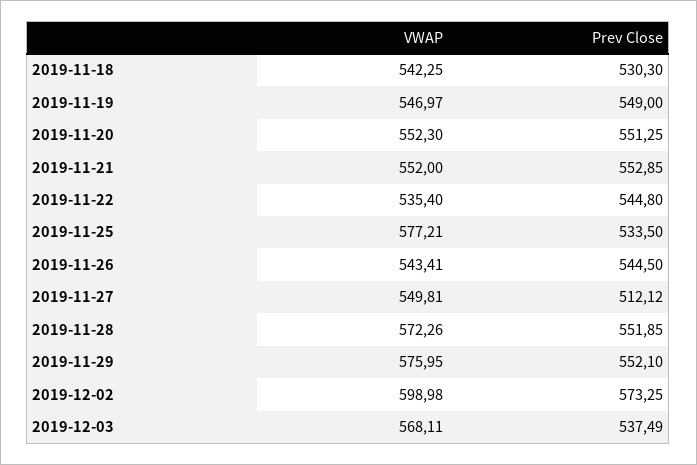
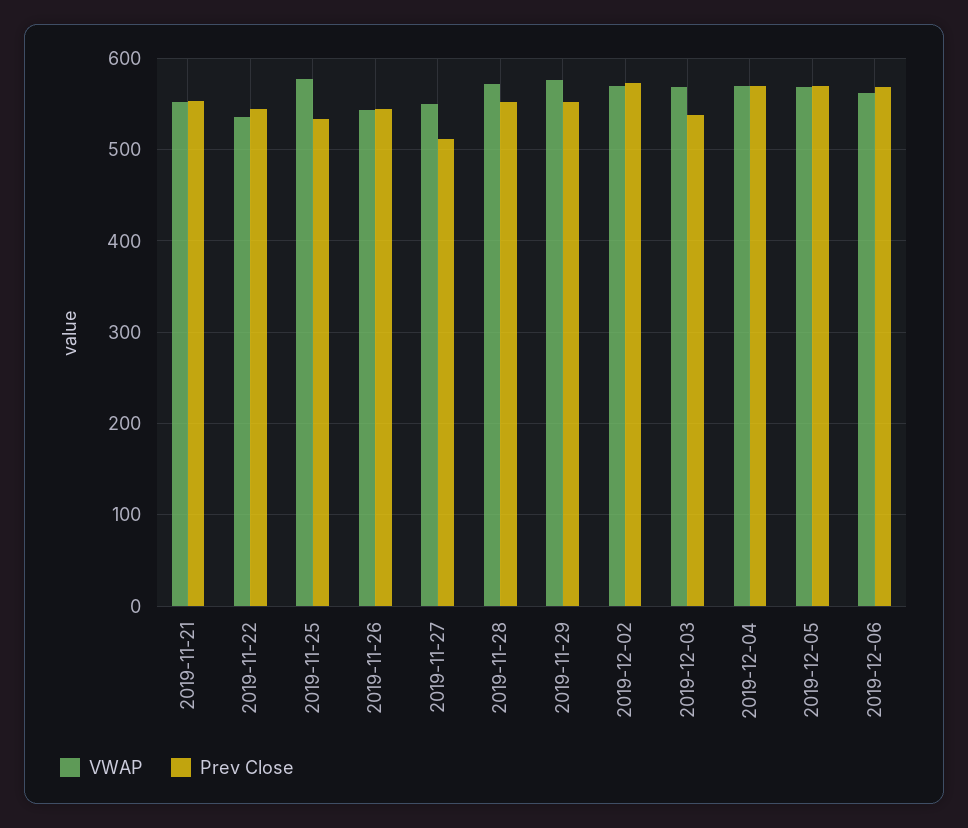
VWAP, 2019-11-18: 542.25 -> none
Prev Close, 2019-11-18: 530.3 -> none
VWAP, 2019-11-19: 546.97 -> none
Prev Close, 2019-11-19: 549 -> none
VWAP, 2019-11-20: 552.3 -> none
Prev Close, 2019-11-20: 551.25 -> none
VWAP, 2019-12-02: 598.98 -> 570
VWAP, 2019-12-04: none -> 570
Prev Close, 2019-12-04: none -> 570
VWAP, 2019-12-05: none -> 570
Prev Close, 2019-12-05: none -> 570
VWAP, 2019-12-06: none -> 560
Prev Close, 2019-12-06: none -> 570

